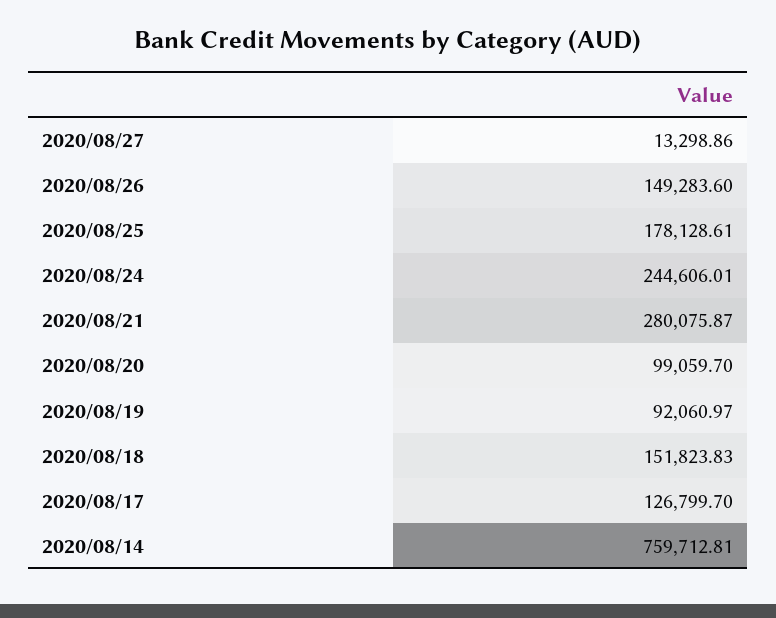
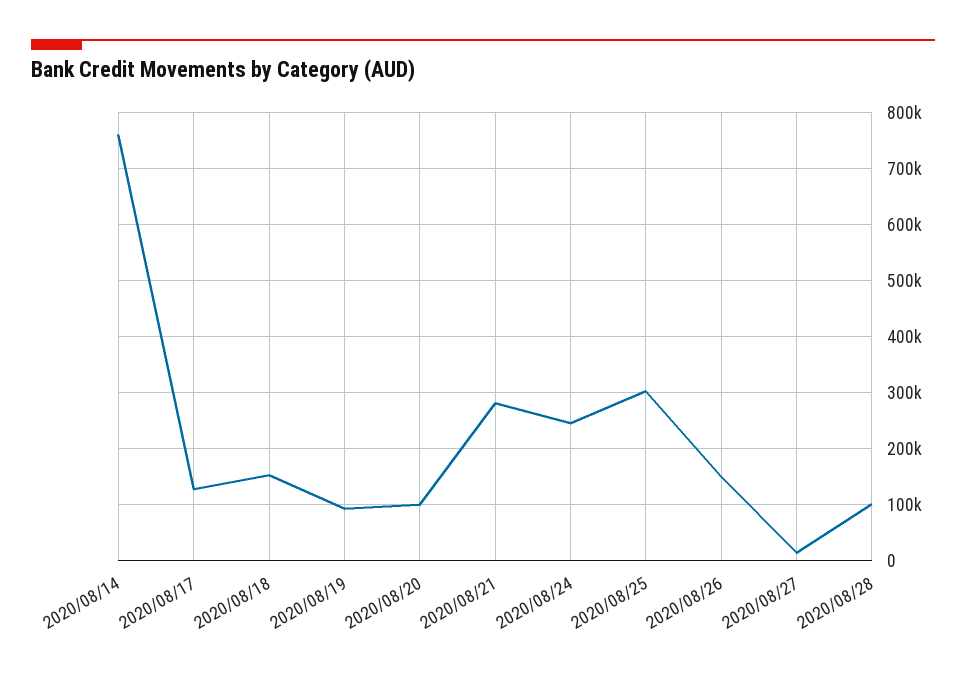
2020/08/25: 178128.61 -> 300000
2020/08/28: none -> 100000

